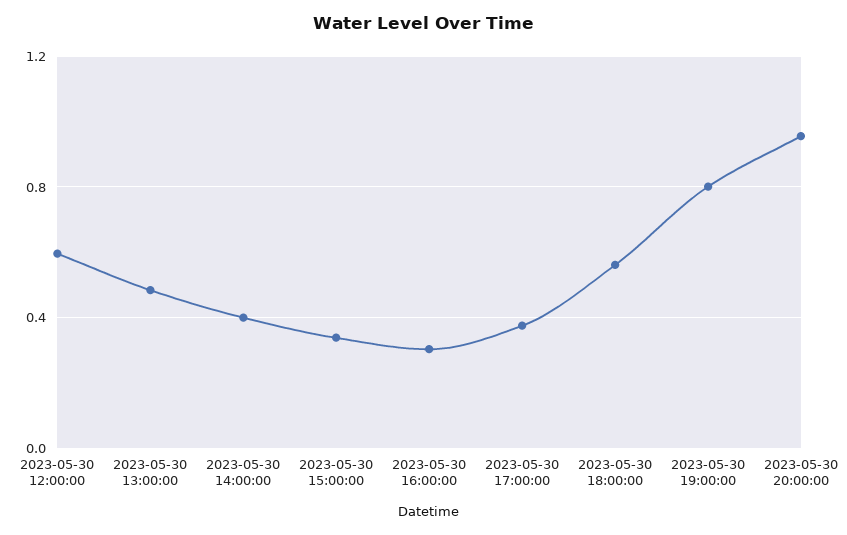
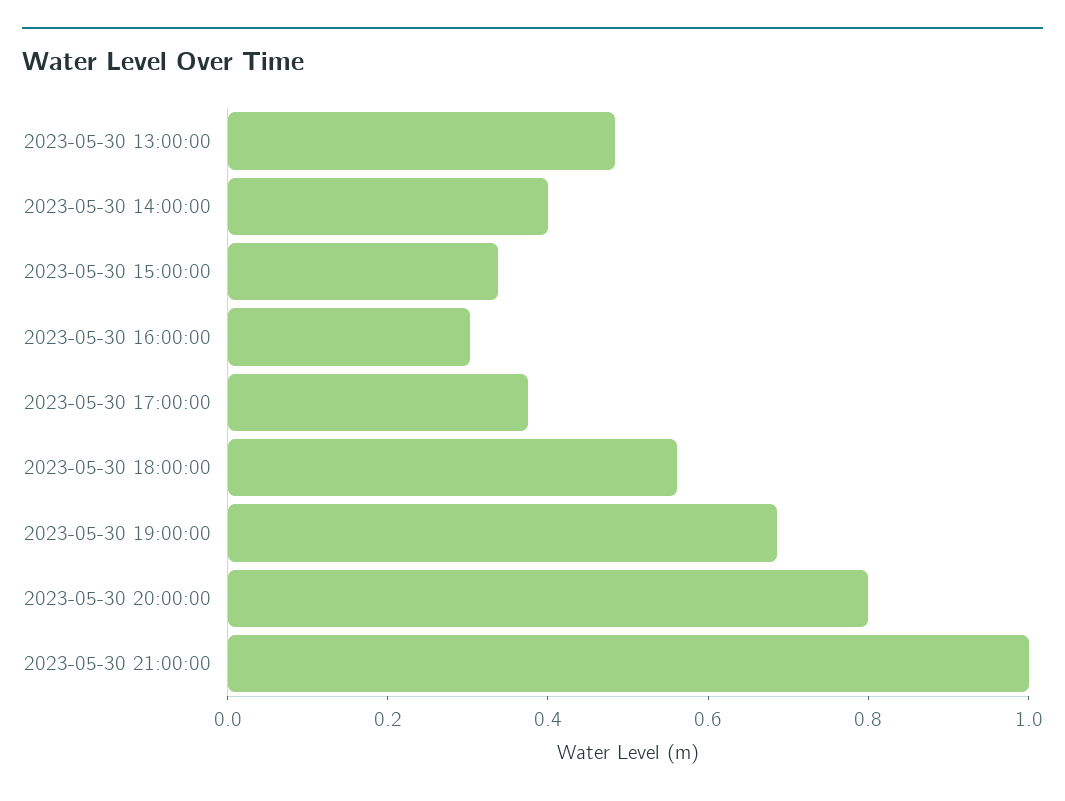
2023-05-30 12:00:00: 0.6 -> none
2023-05-30 19:00:00: 0.8 -> 0.7
2023-05-30 20:00:00: 0.95 -> 0.8
2023-05-30 21:00:00: none -> 1

